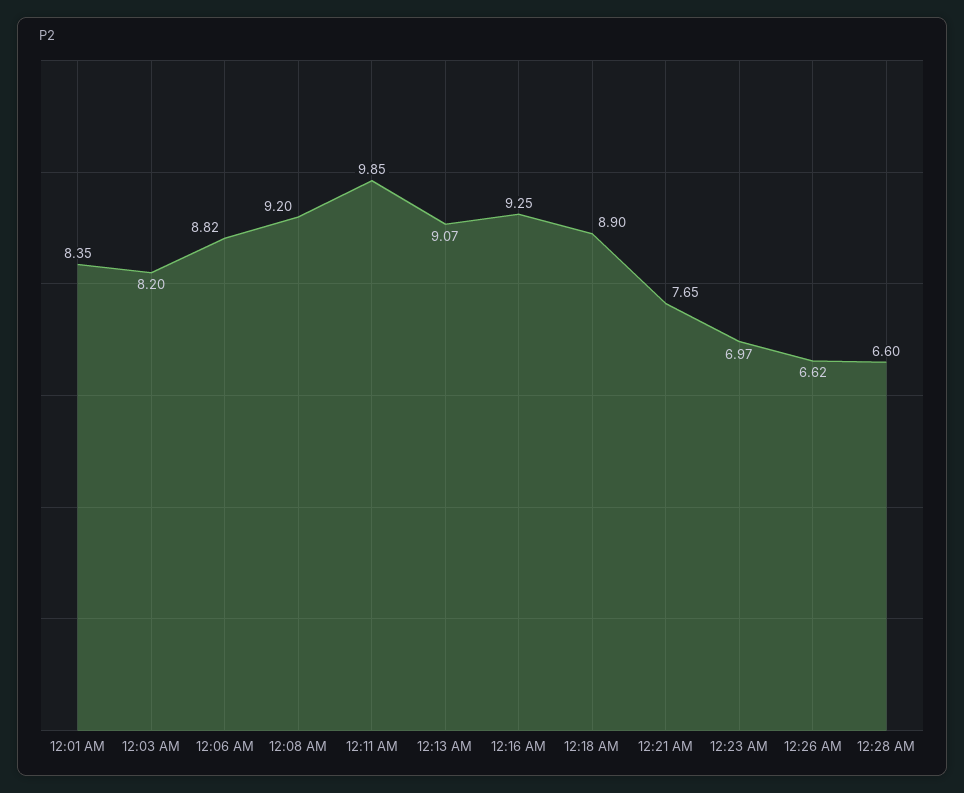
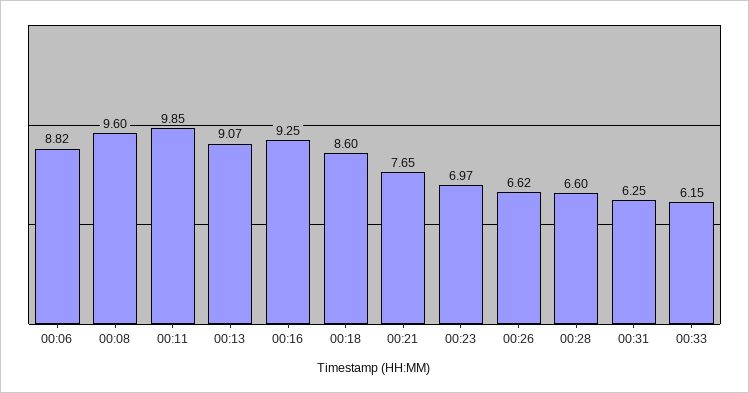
12:01 AM: 8.35 -> none
12:03 AM: 8.2 -> none
12:08 AM: 9.2 -> 9.6
12:18 AM: 8.9 -> 8.6
00:31: none -> 6.25
00:33: none -> 6.15

